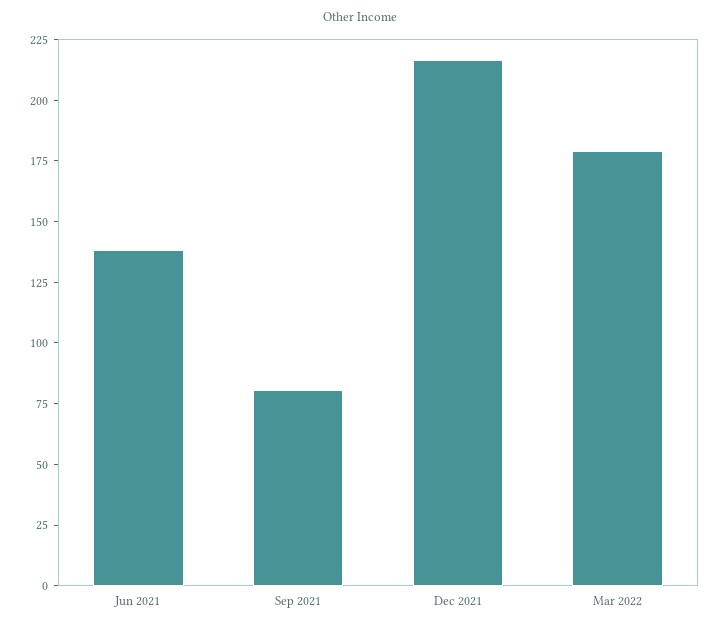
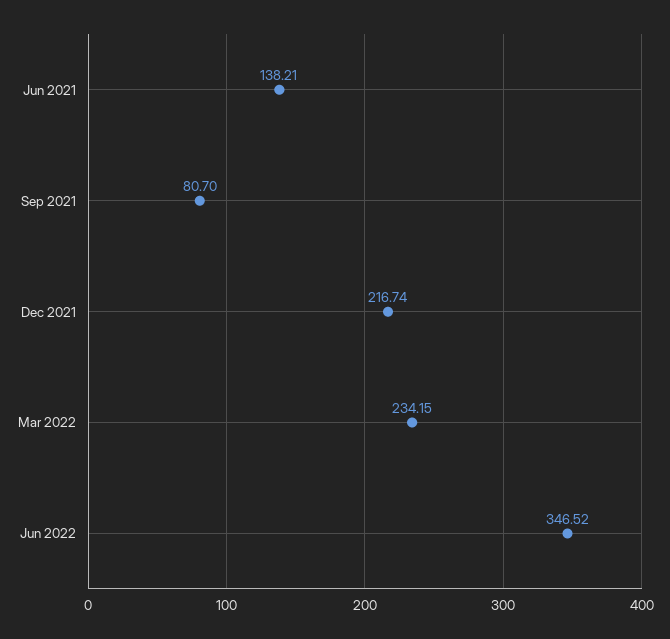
Mar 2022: 180 -> 234.15
Jun 2022: none -> 346.52

